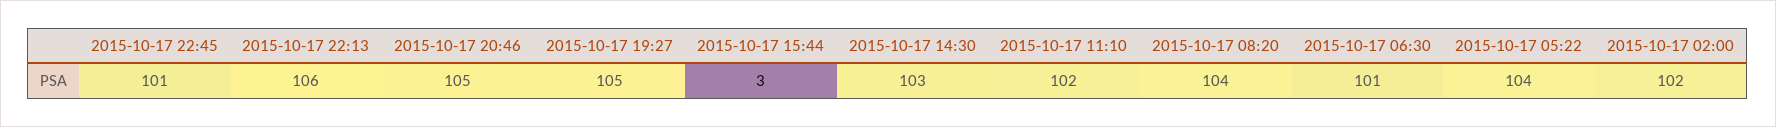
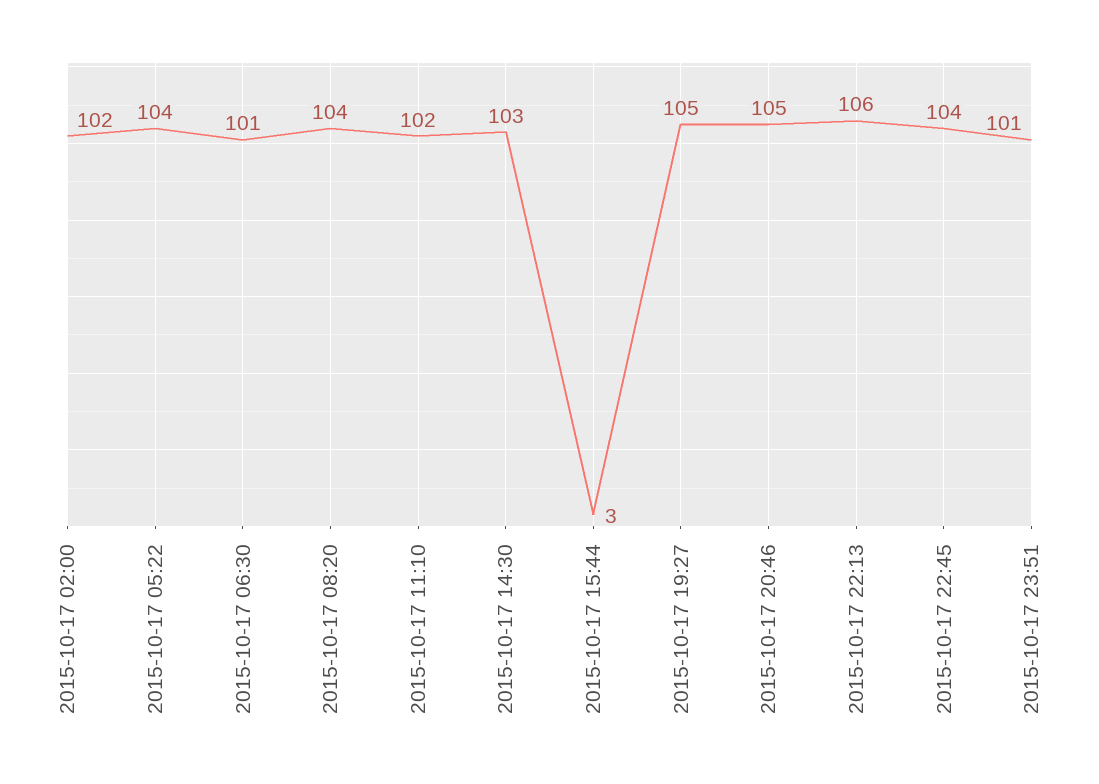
2015-10-17 22:45: 101 -> 104
2015-10-17 23:51: none -> 101

